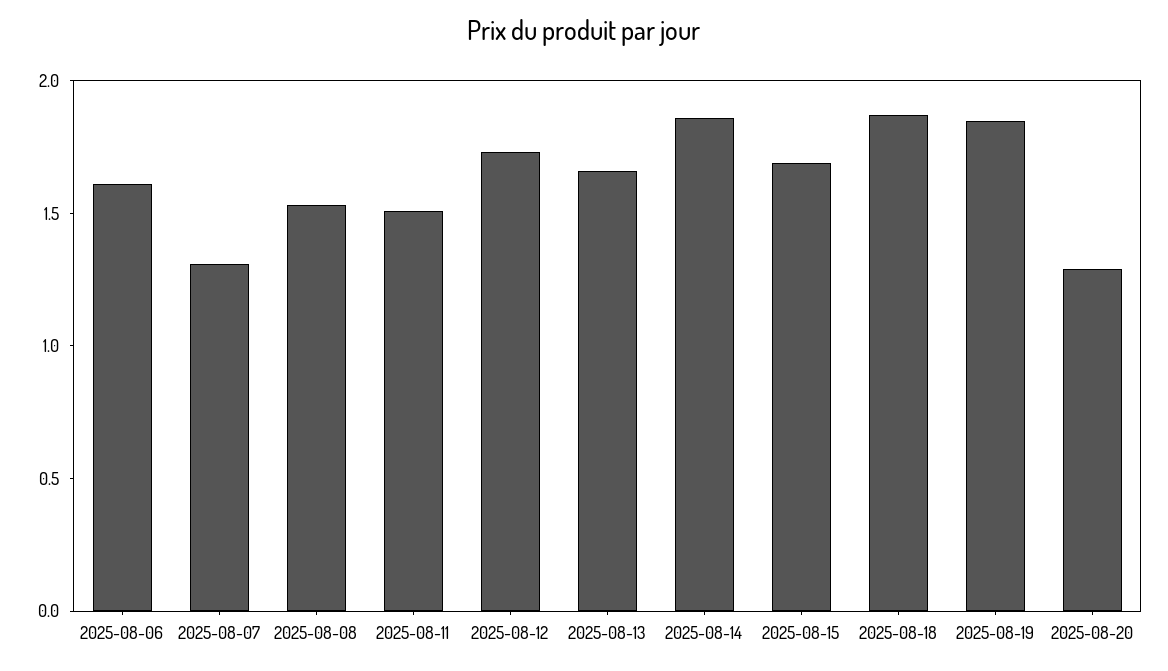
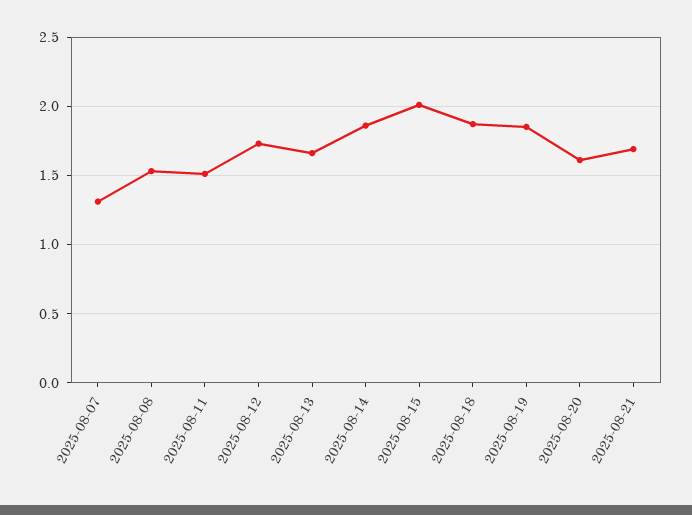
2025-08-06: 1.6 -> none
2025-08-15: 1.7 -> 2
2025-08-20: 1.3 -> 1.6
2025-08-21: none -> 1.7

